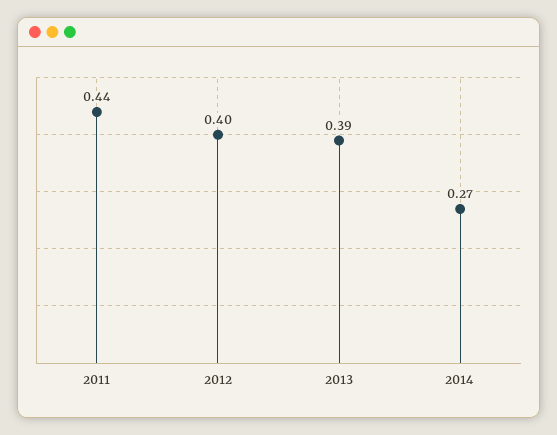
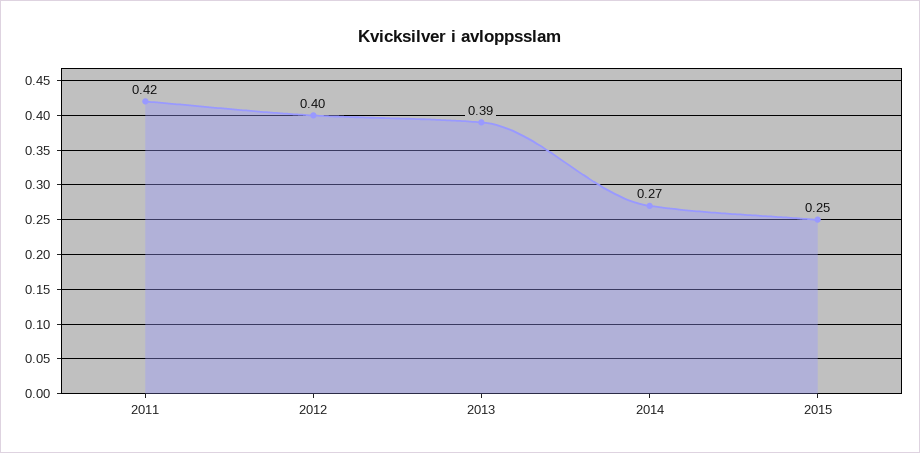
2011: 0.44 -> 0.42
2015: none -> 0.25

